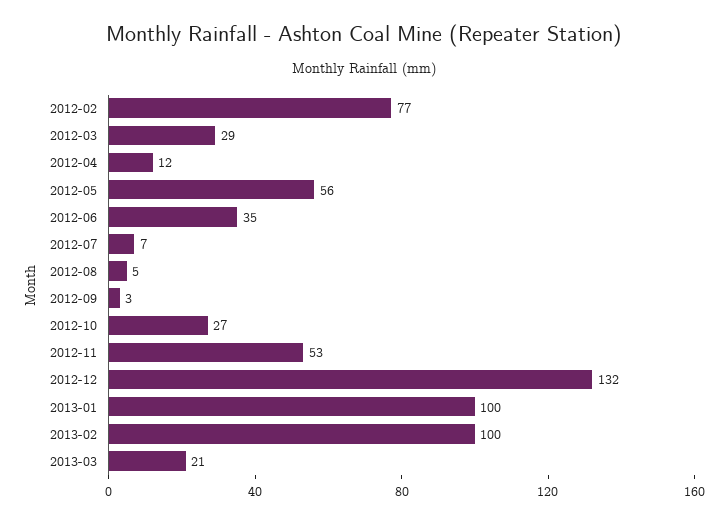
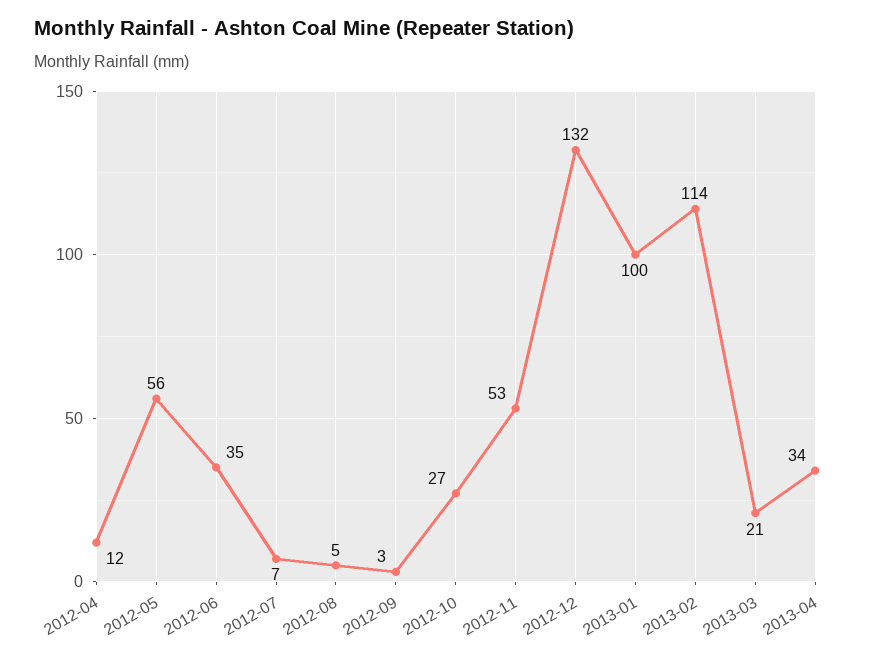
2012-02: 77 -> none
2012-03: 29 -> none
2013-02: 100 -> 114
2013-04: none -> 34

